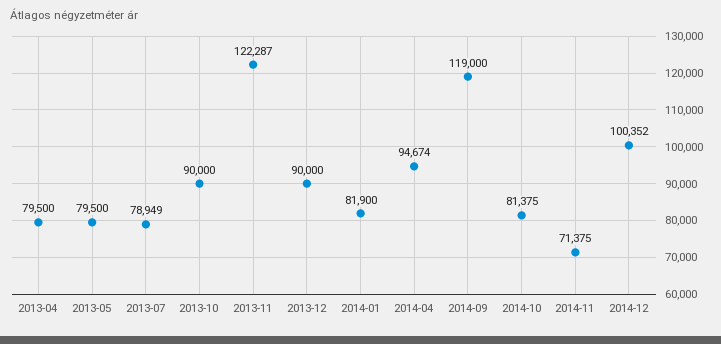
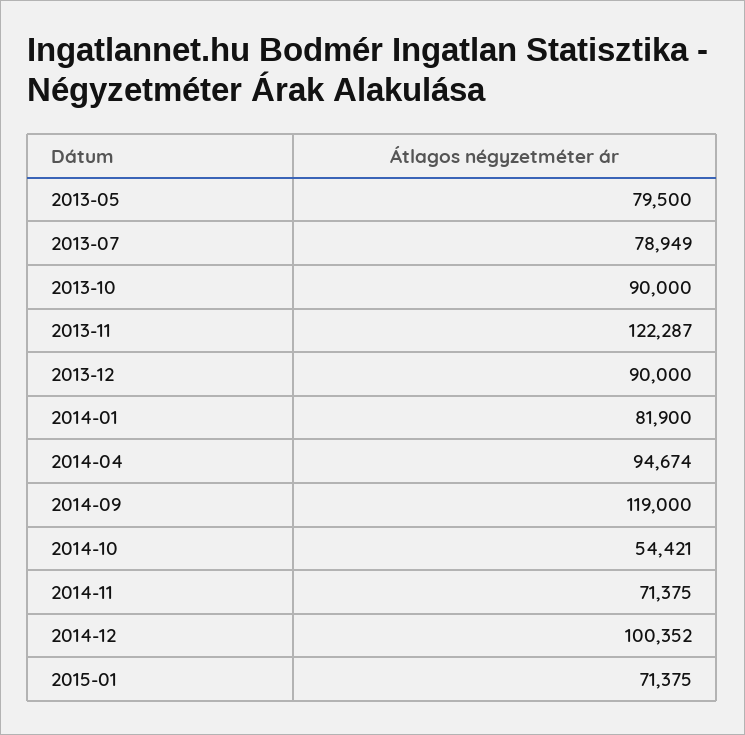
2013-04: 79500 -> none
2014-10: 81375 -> 54421
2015-01: none -> 71375

